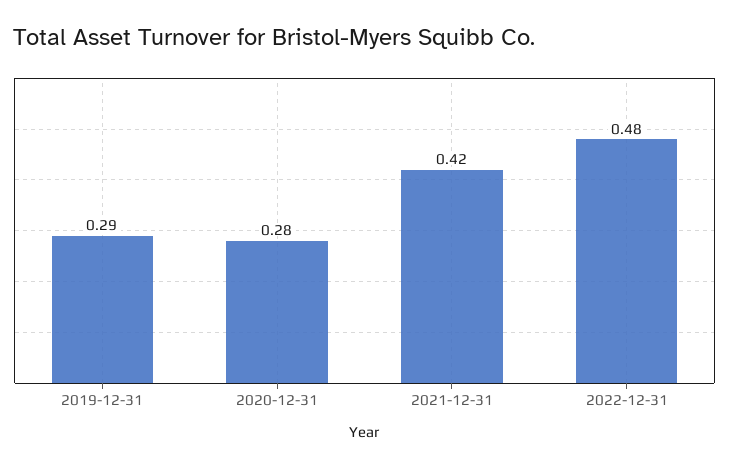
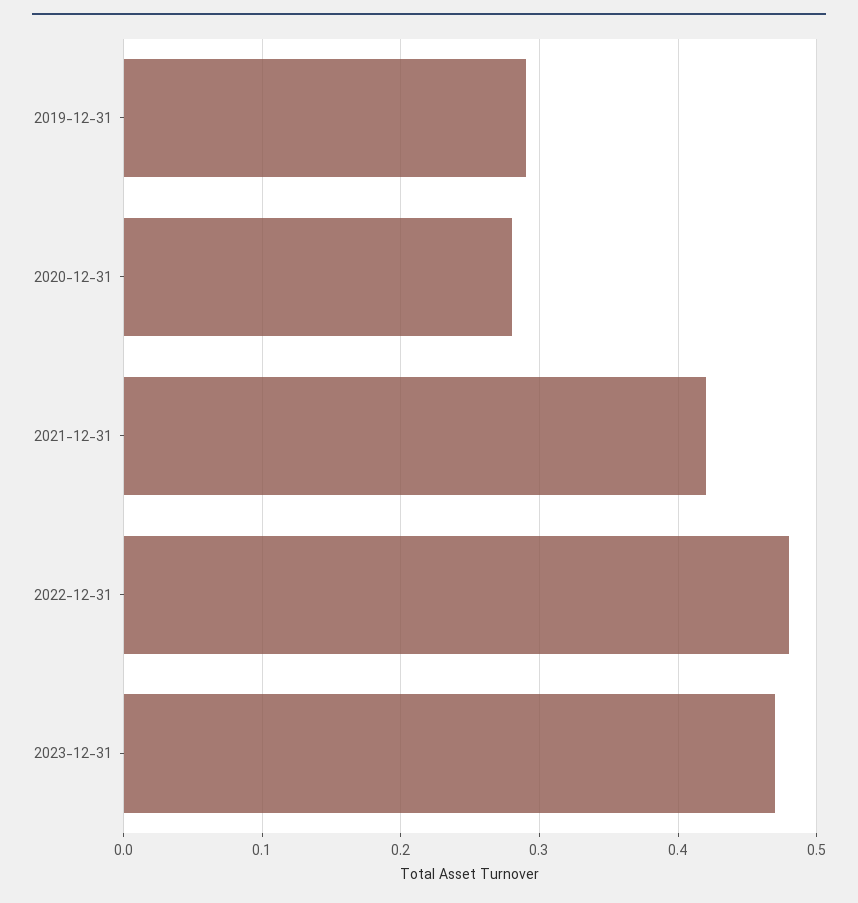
2023-12-31: none -> 0.47

